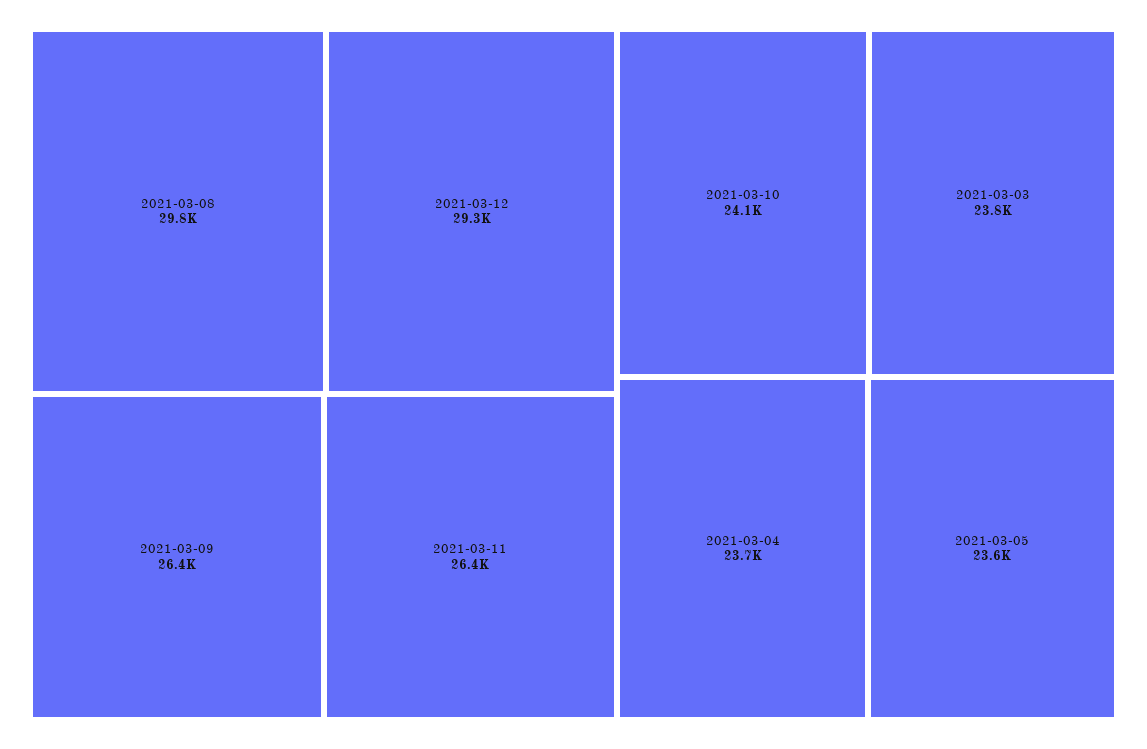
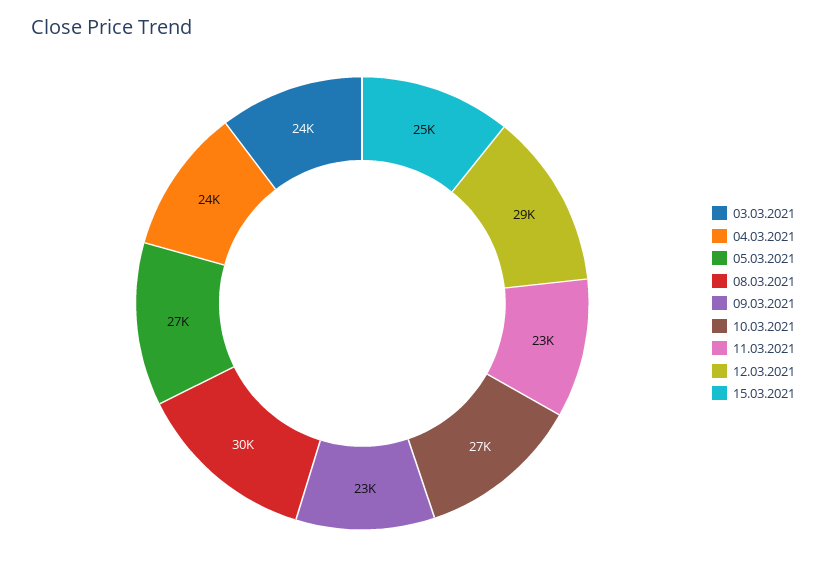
2021-03-09: 26400 -> 23000
2021-03-11: 26400 -> 23000
2021-03-10: 24100 -> 27000
2021-03-05: 23600 -> 27000
15.03.2021: none -> 25000

